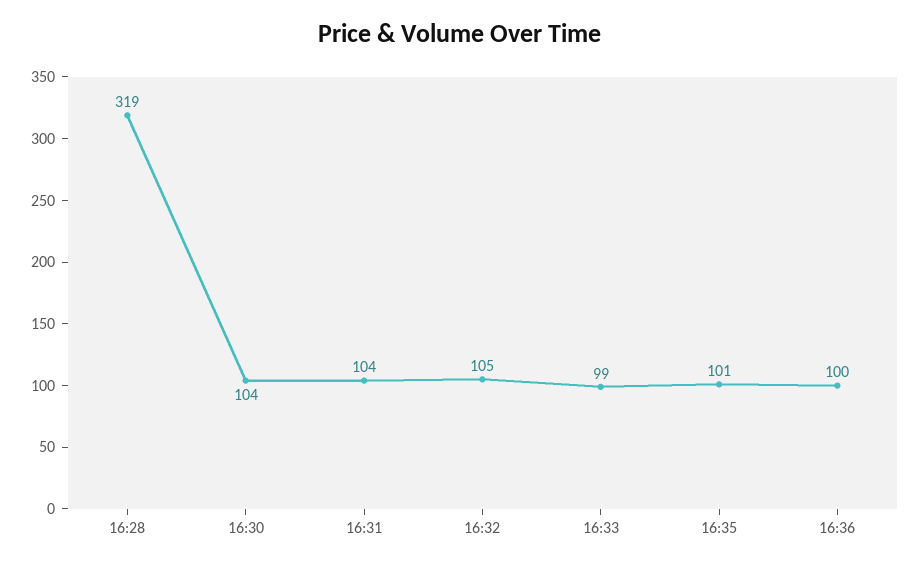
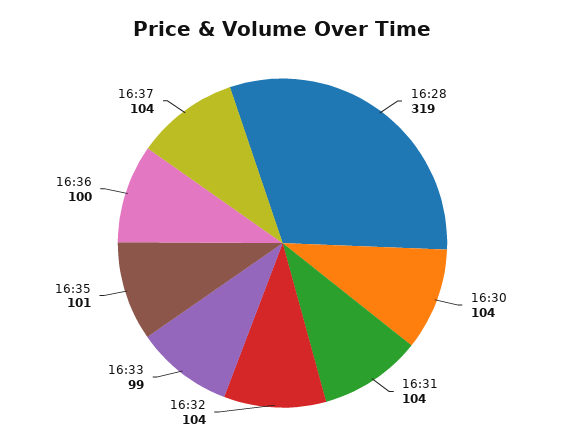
16:32: 105 -> 104
16:37: none -> 104

